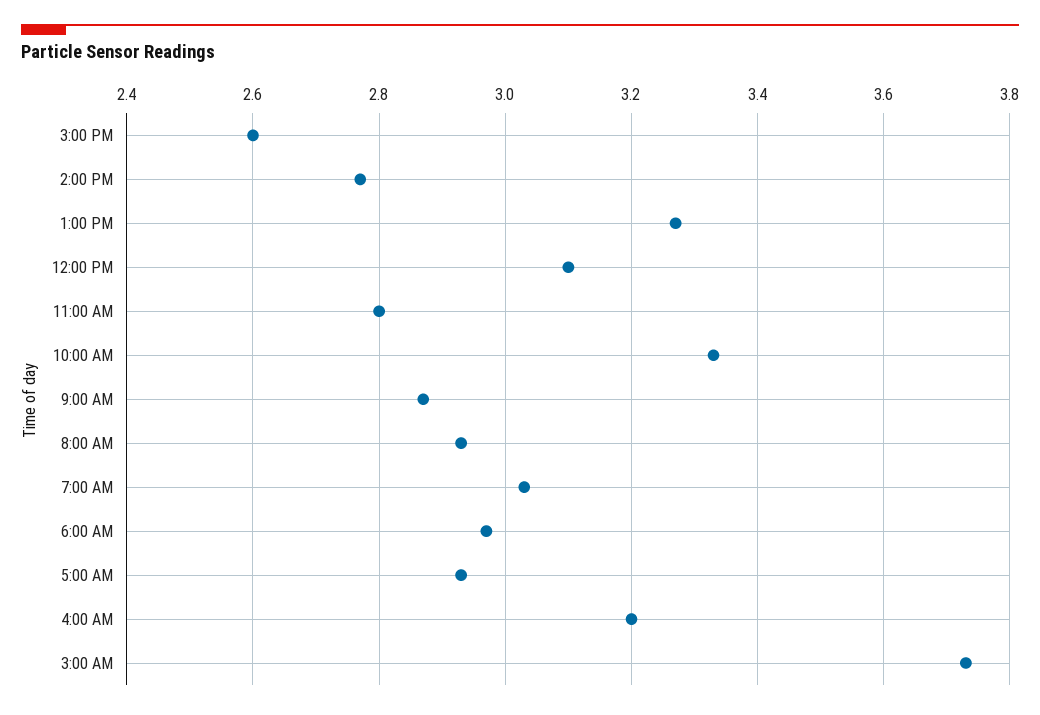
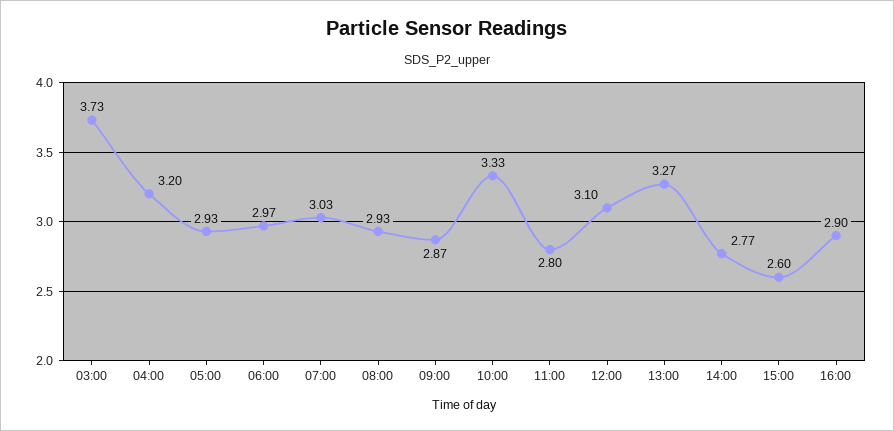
16:00: none -> 2.9

